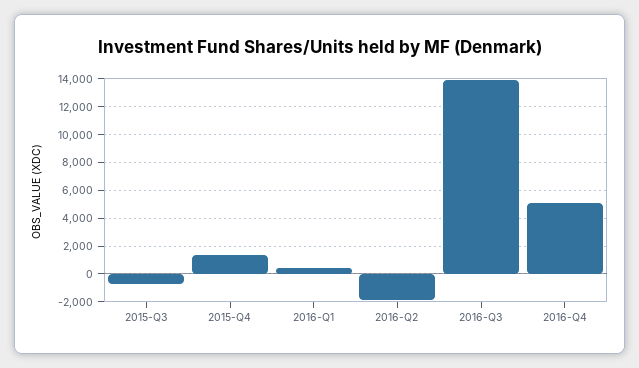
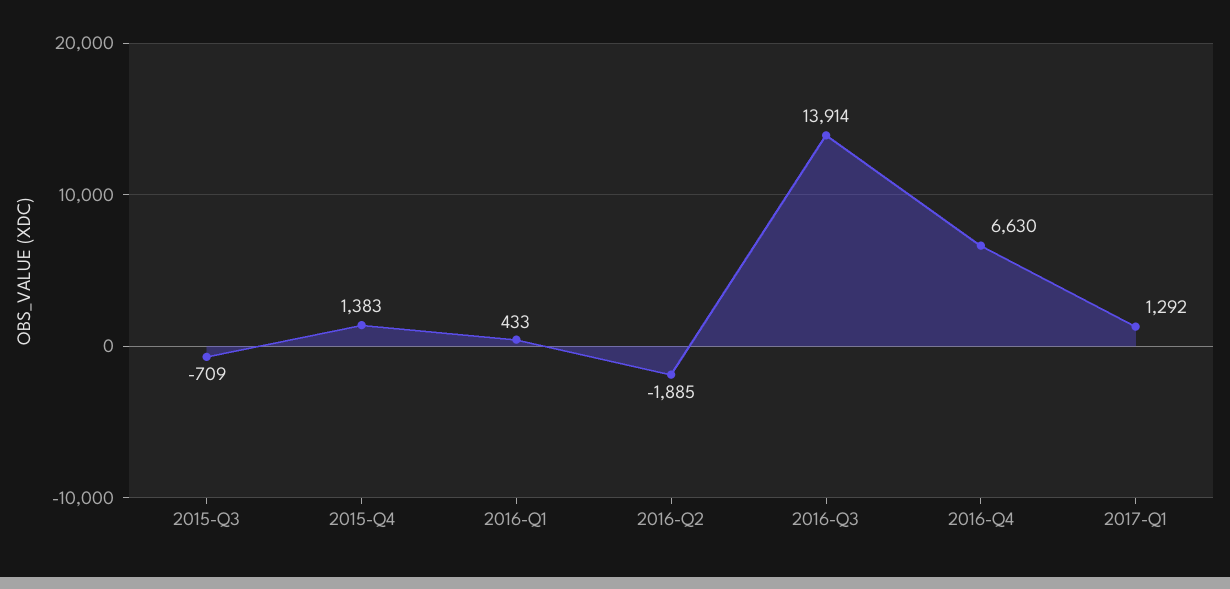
2016-Q4: 5000 -> 6630
2017-Q1: none -> 1292

